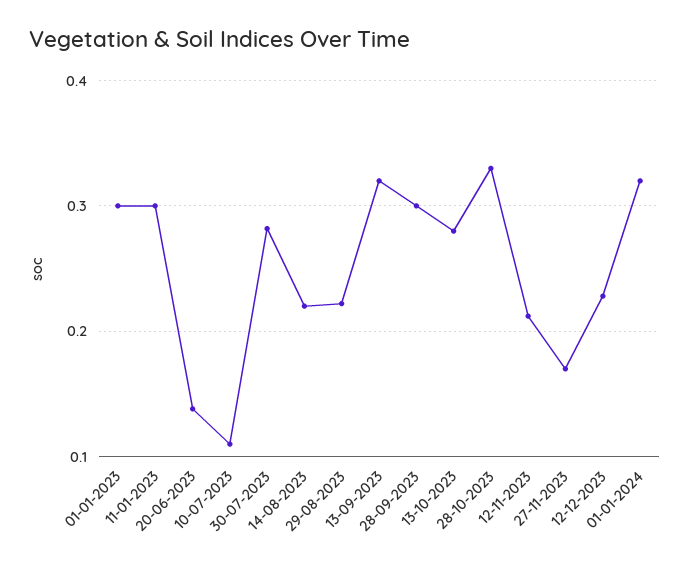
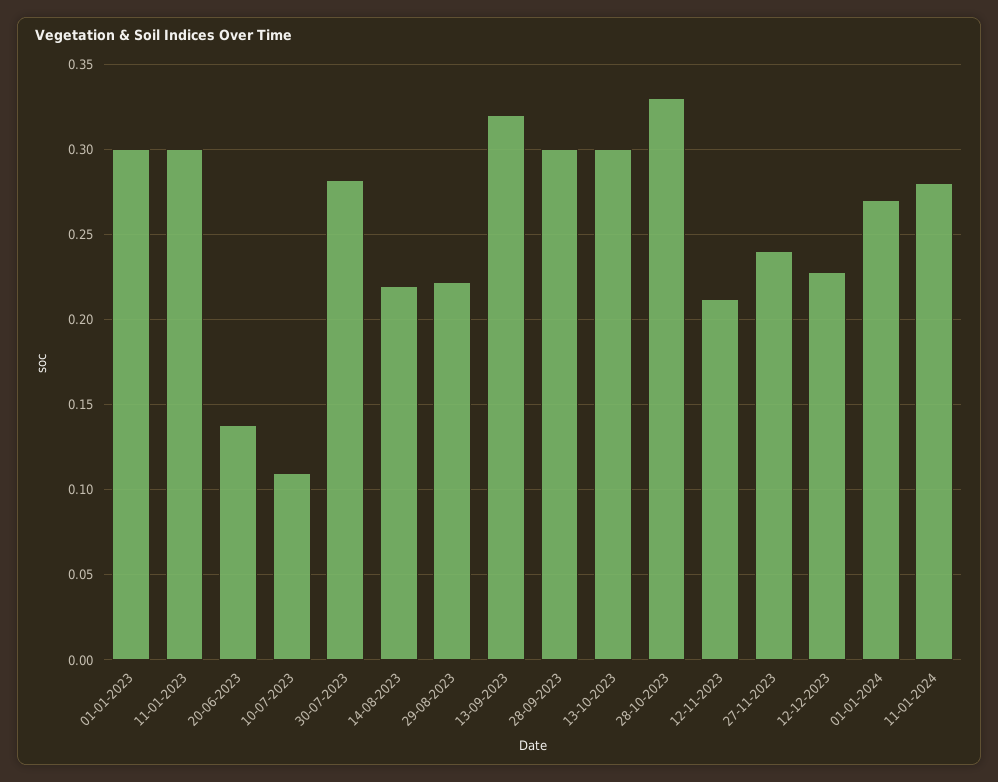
13-10-2023: 0.28 -> 0.3
27-11-2023: 0.17 -> 0.24
01-01-2024: 0.32 -> 0.27
11-01-2024: none -> 0.28

